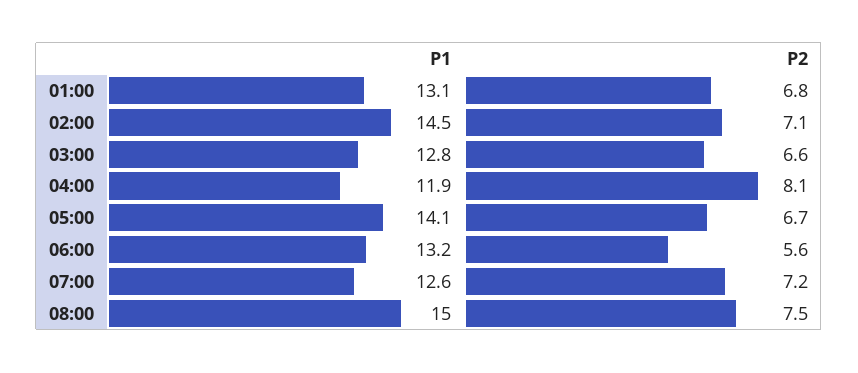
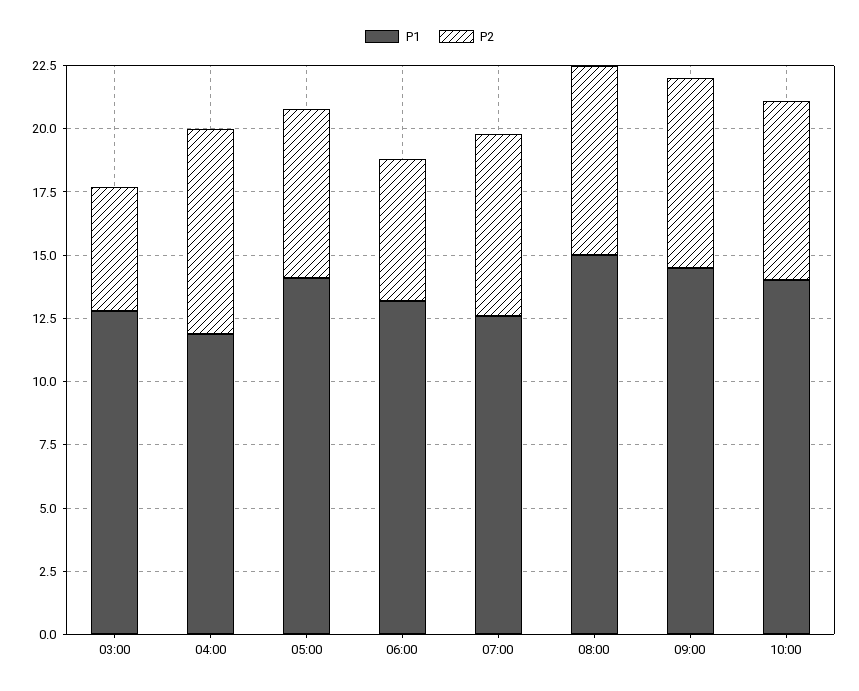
P1, 01:00: 13.1 -> none
P2, 01:00: 6.8 -> none
P1, 02:00: 14.5 -> none
P2, 02:00: 7.1 -> none
P2, 03:00: 6.6 -> 5
P1, 09:00: none -> 14.5
P2, 09:00: none -> 7.5
P1, 10:00: none -> 14
P2, 10:00: none -> 7

